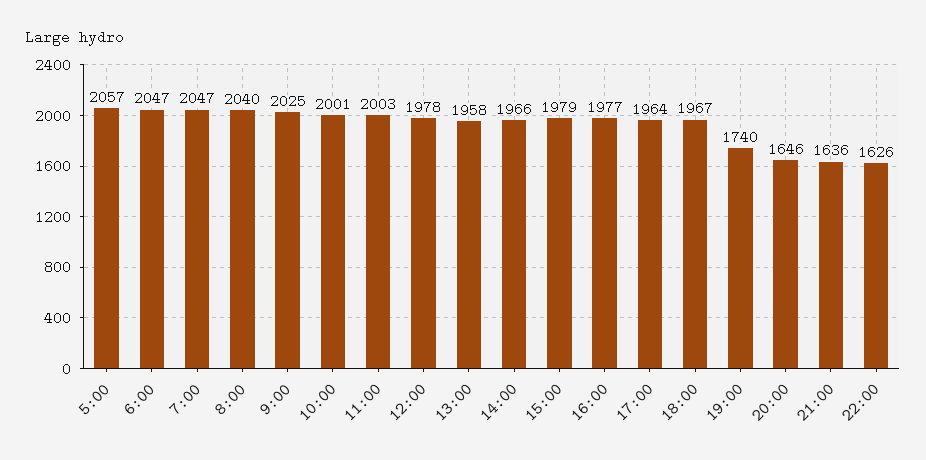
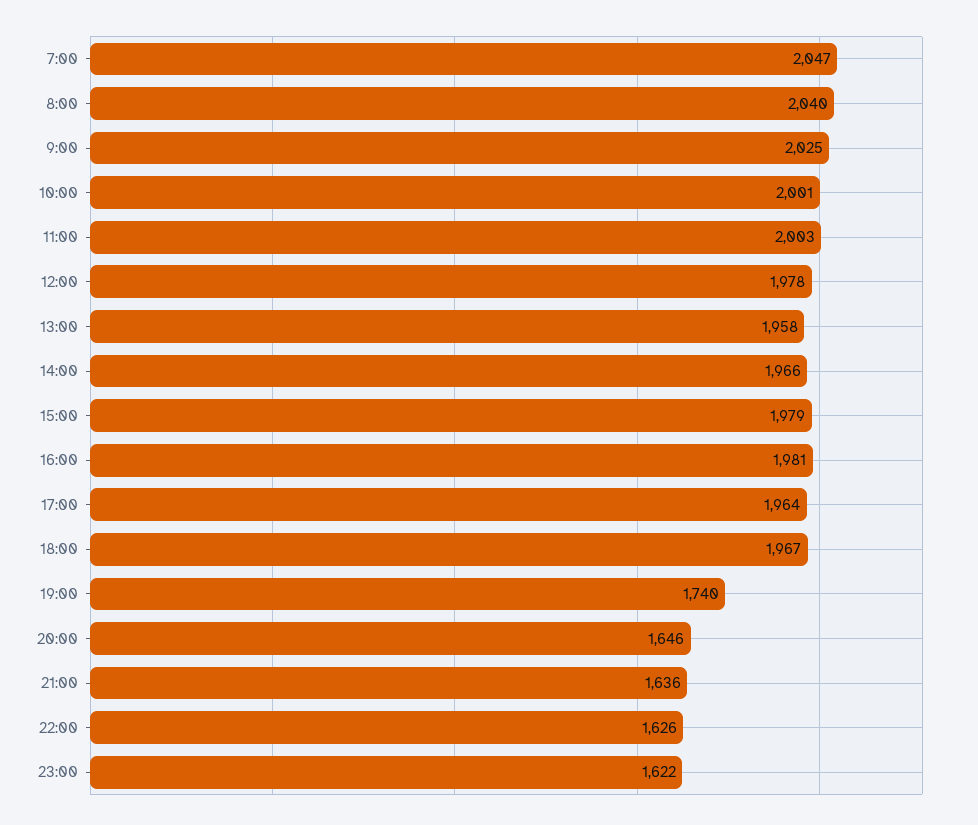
5:00: 2057 -> none
6:00: 2047 -> none
16:00: 1977 -> 1981
23:00: none -> 1622

